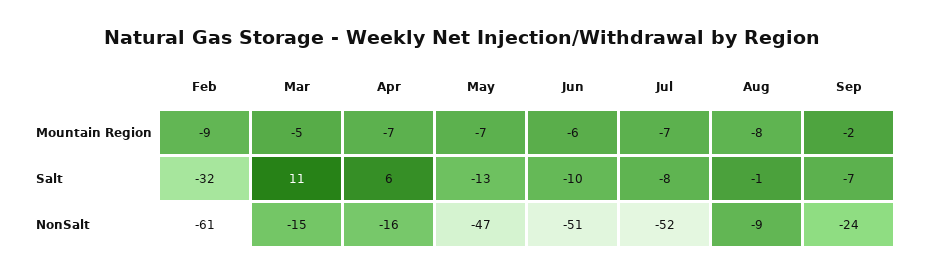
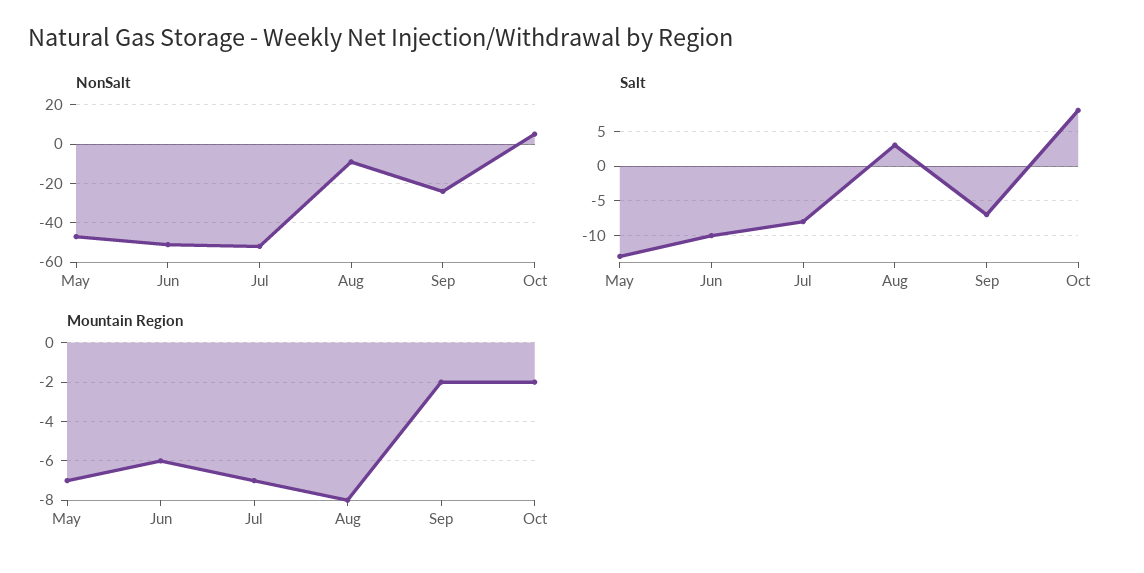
Mountain Region, Feb: -9 -> none
Mountain Region, Mar: -5 -> none
Mountain Region, Apr: -7 -> none
Salt, Feb: -32 -> none
Salt, Mar: 11 -> none
Salt, Apr: 6 -> none
Salt, Aug: -1 -> 3
NonSalt, Feb: -61 -> none
NonSalt, Mar: -15 -> none
NonSalt, Apr: -16 -> none
NonSalt, Oct: none -> 5
Salt, Oct: none -> 8
Mountain Region, Oct: none -> -2

